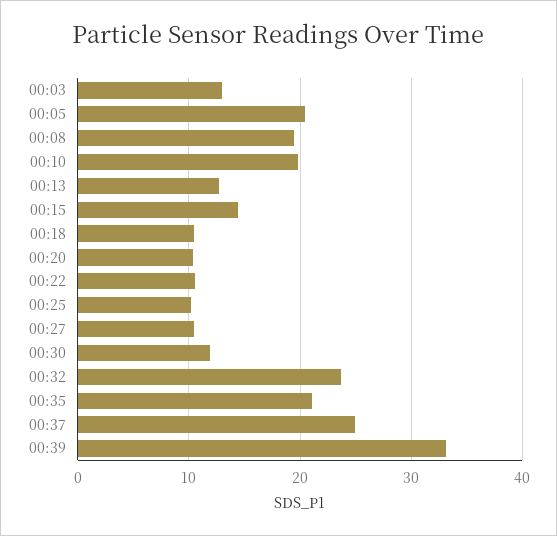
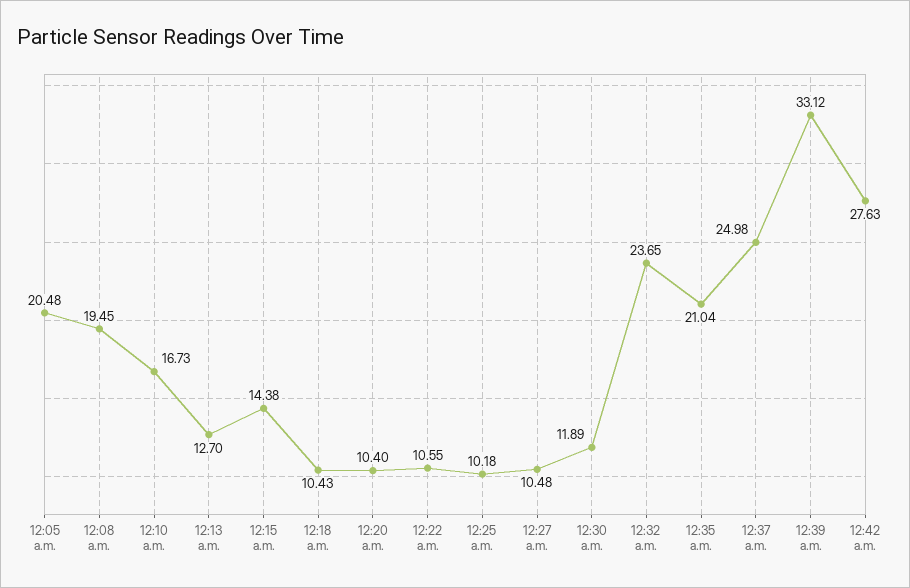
00:03: 13 -> none
00:10: 20 -> 16.73
12:42 a.m.: none -> 27.63

